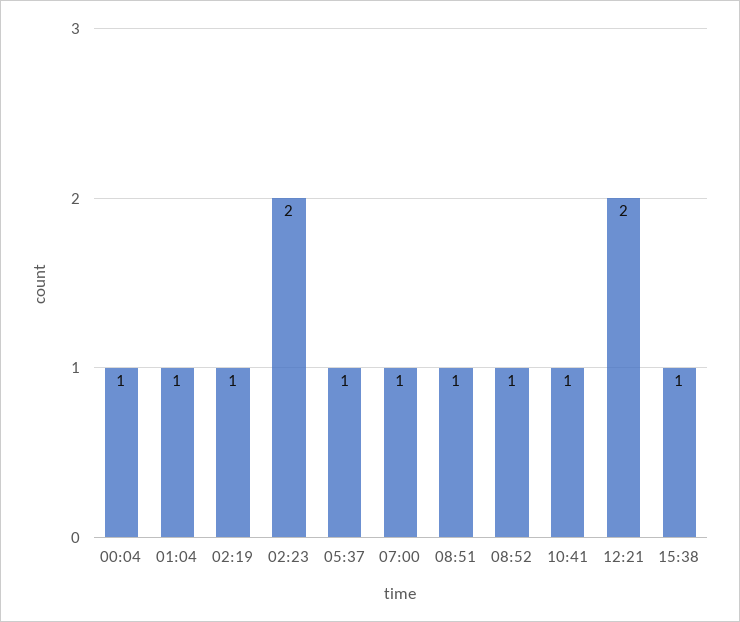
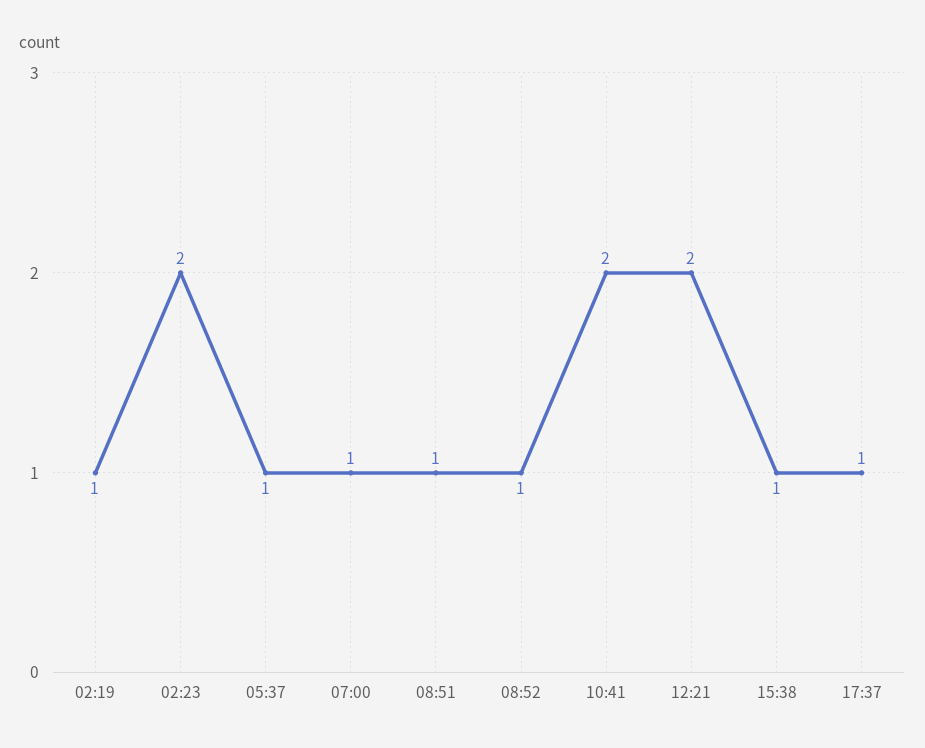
00:04: 1 -> none
01:04: 1 -> none
10:41: 1 -> 2
17:37: none -> 1

